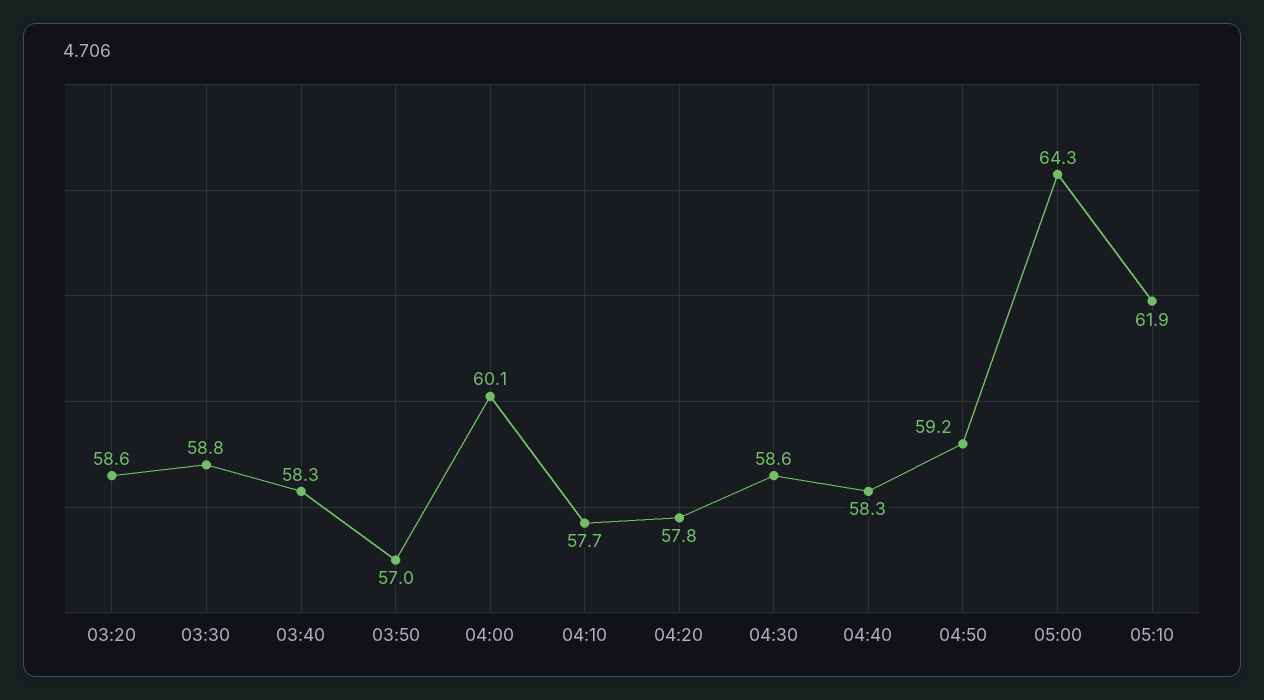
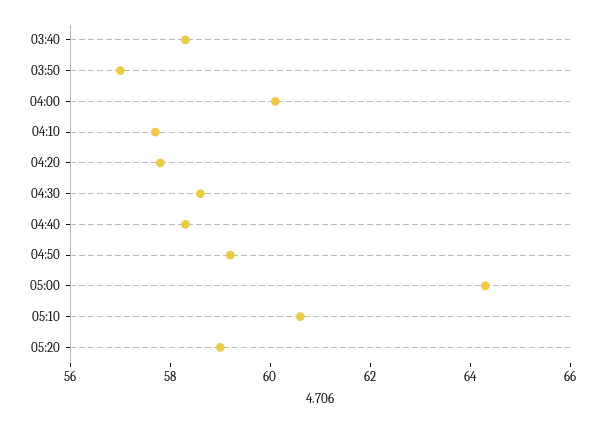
03:20: 58.6 -> none
03:30: 58.8 -> none
05:10: 61.9 -> 60.5
05:20: none -> 59

